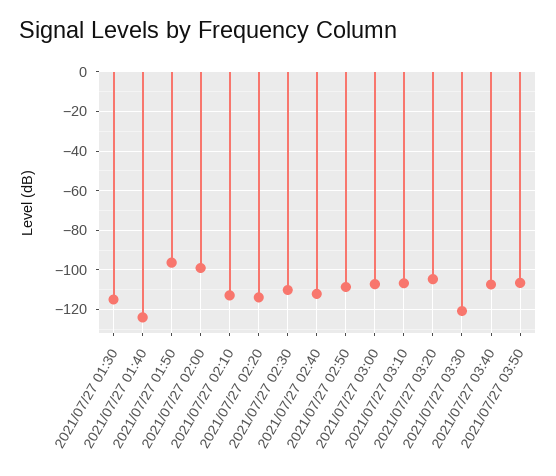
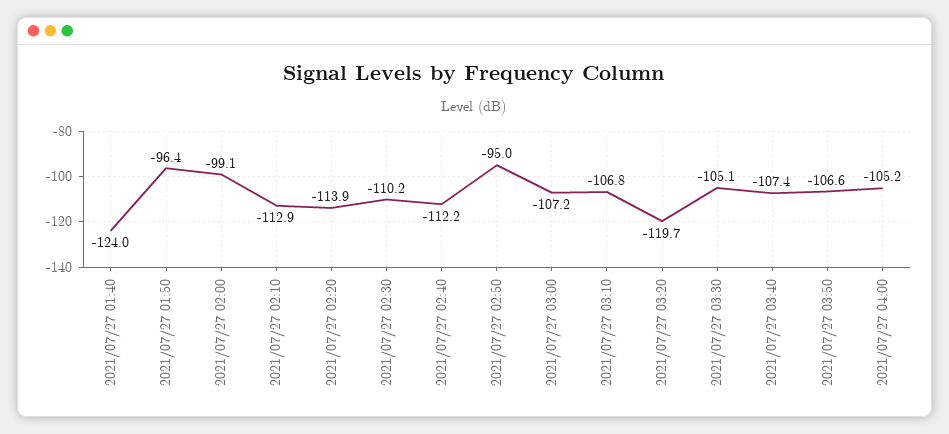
2021/07/27 01:30: -115 -> none
2021/07/27 02:50: -110 -> -95
2021/07/27 03:20: -105 -> -119.7
2021/07/27 03:30: -120 -> -105.1
2021/07/27 04:00: none -> -105.2

